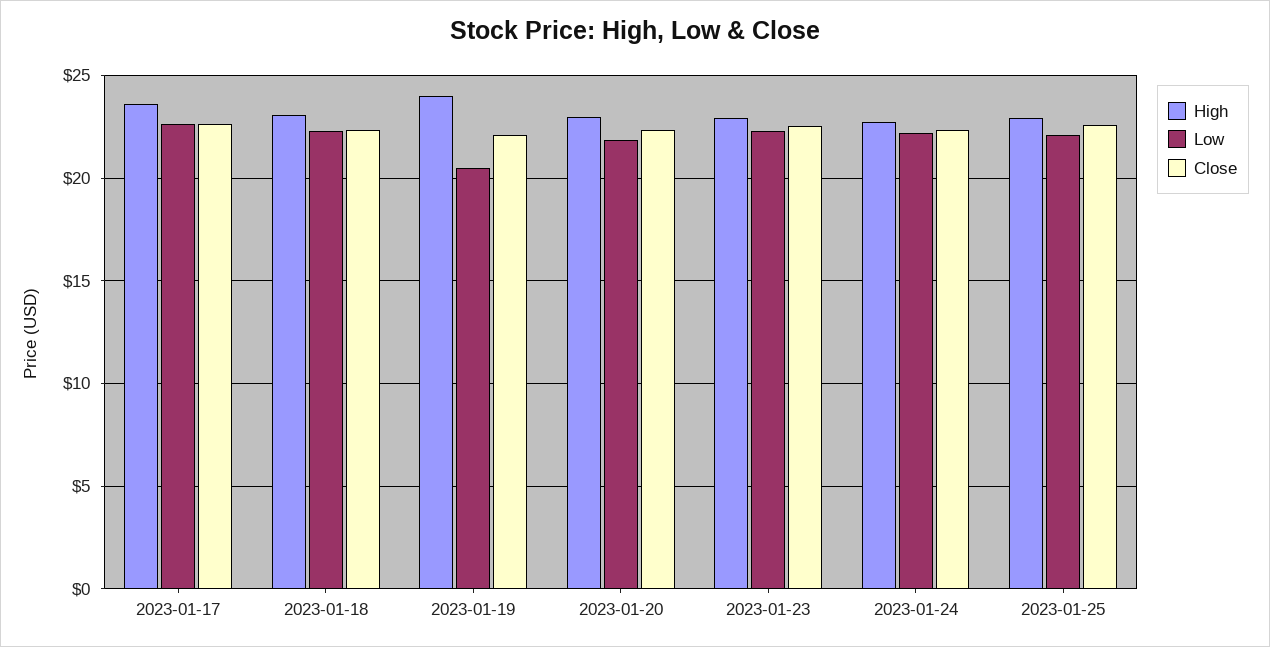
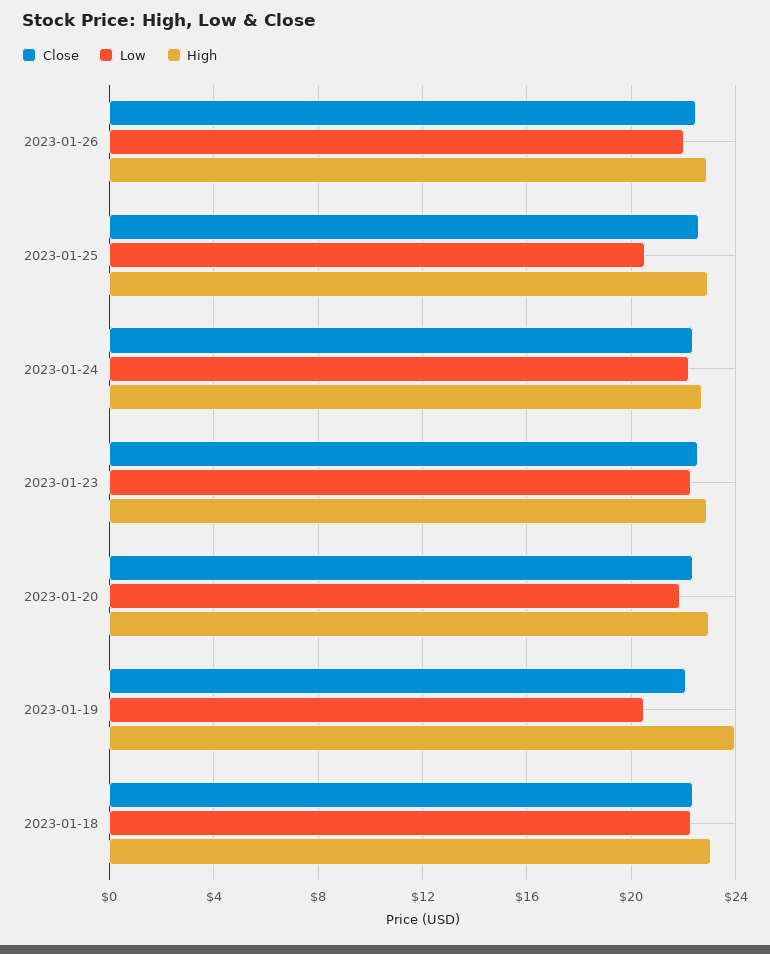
High, 2023-01-17: 23.5 -> none
Low, 2023-01-17: 22.5 -> none
Close, 2023-01-17: 22.5 -> none
Low, 2023-01-25: 22 -> 20.5
Close, 2023-01-26: none -> 22.5
Low, 2023-01-26: none -> 22
High, 2023-01-26: none -> 23

